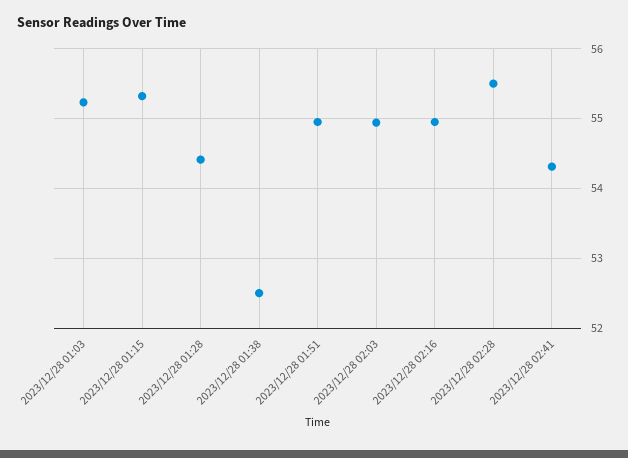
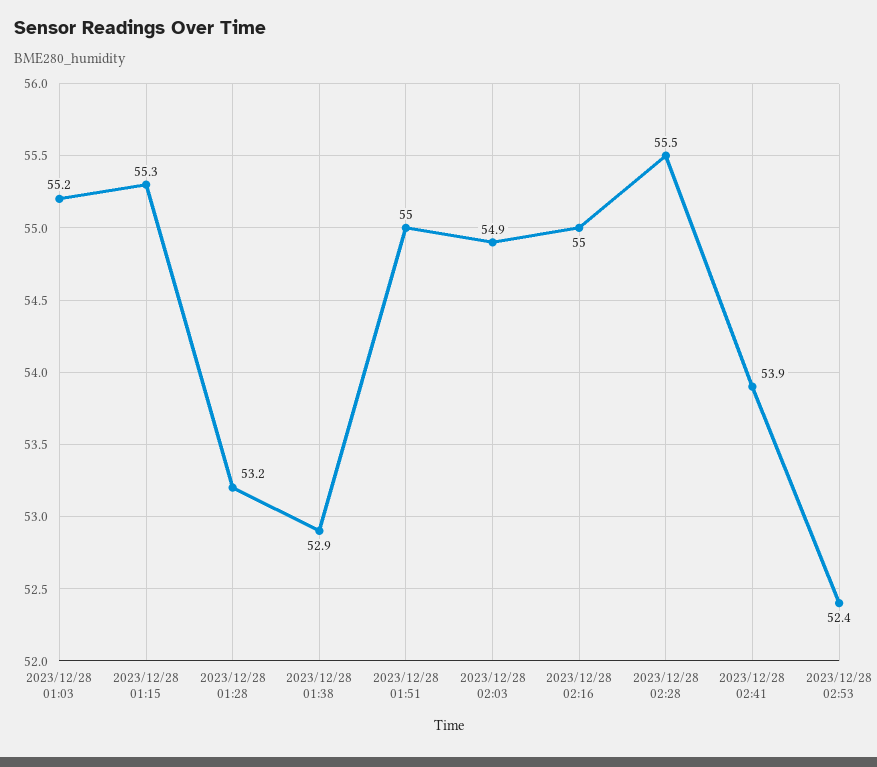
2023/12/28 01:28: 54.4 -> 53.2
2023/12/28 01:38: 52.5 -> 52.9
2023/12/28 02:41: 54.3 -> 53.9
2023/12/28 02:53: none -> 52.4

